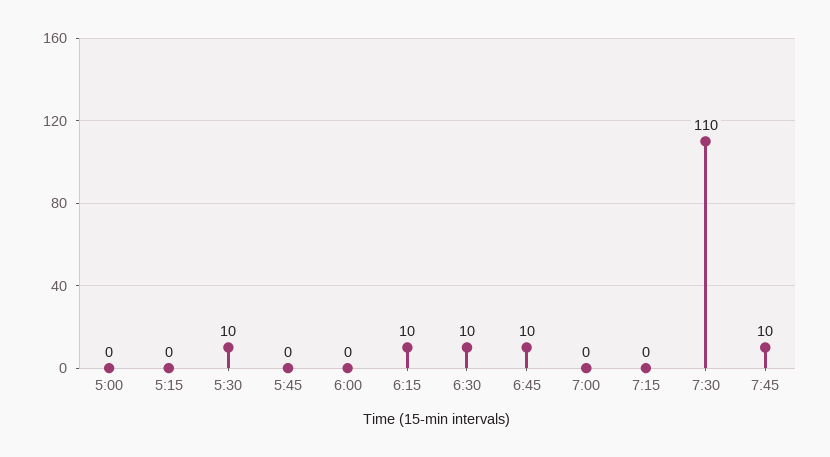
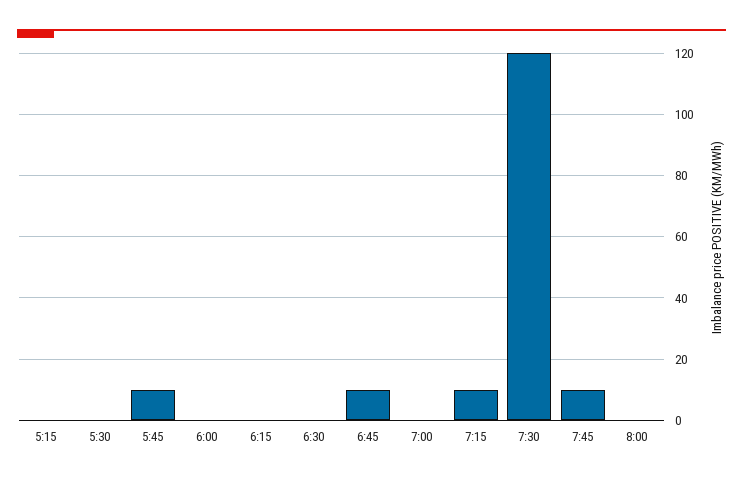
5:00: 0 -> none
5:30: 10 -> 0
5:45: 0 -> 10
6:15: 10 -> 0
6:30: 10 -> 0
7:15: 0 -> 10
7:30: 110 -> 120
8:00: none -> 0

